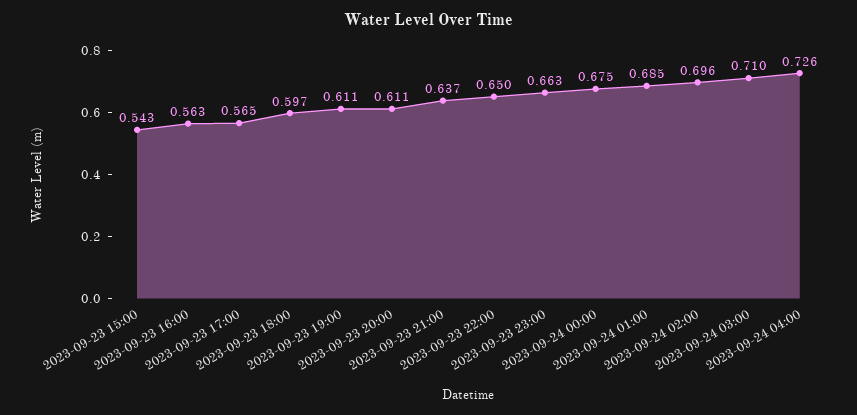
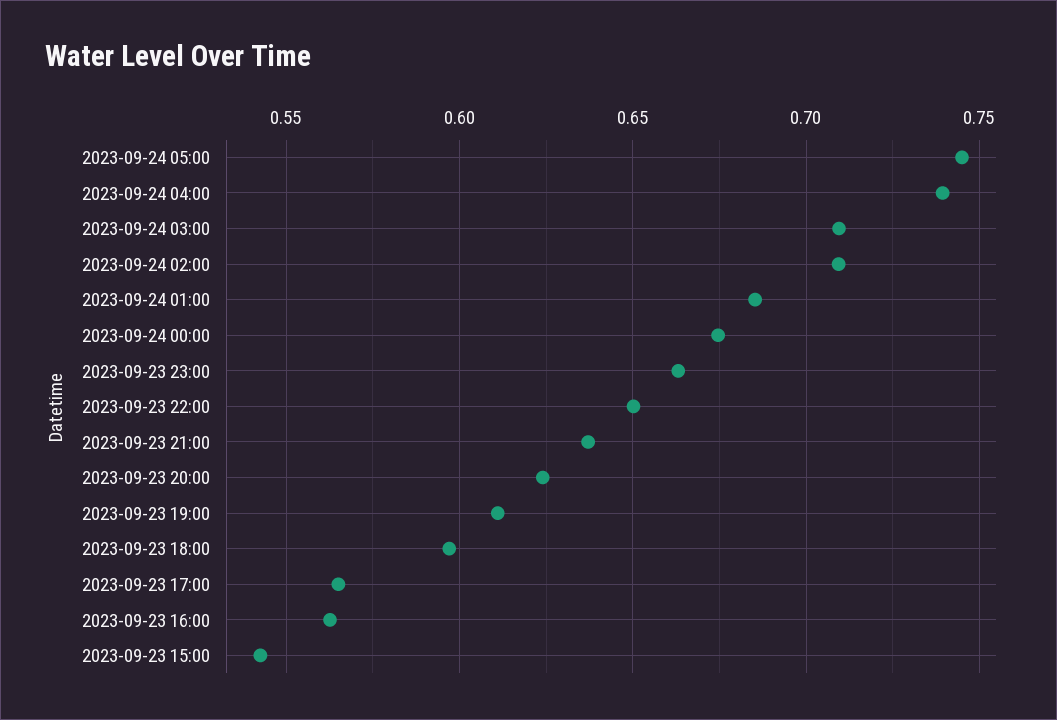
2023-09-23 20:00: 0.611 -> 0.625
2023-09-24 02:00: 0.696 -> 0.71
2023-09-24 04:00: 0.726 -> 0.74
2023-09-24 05:00: none -> 0.745

